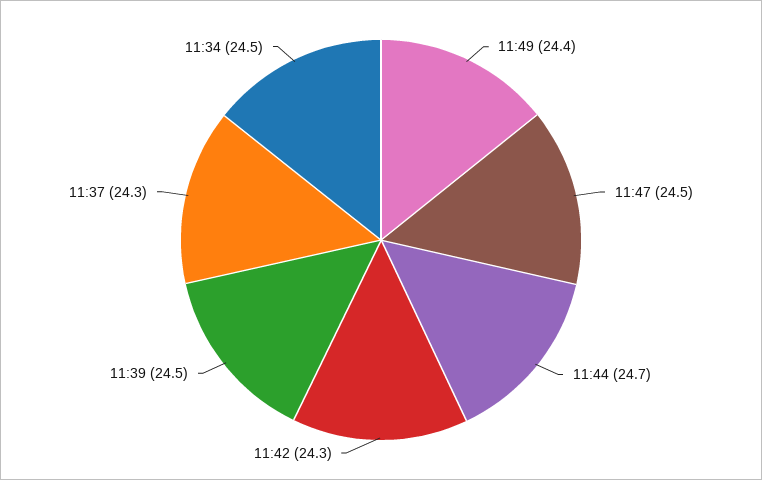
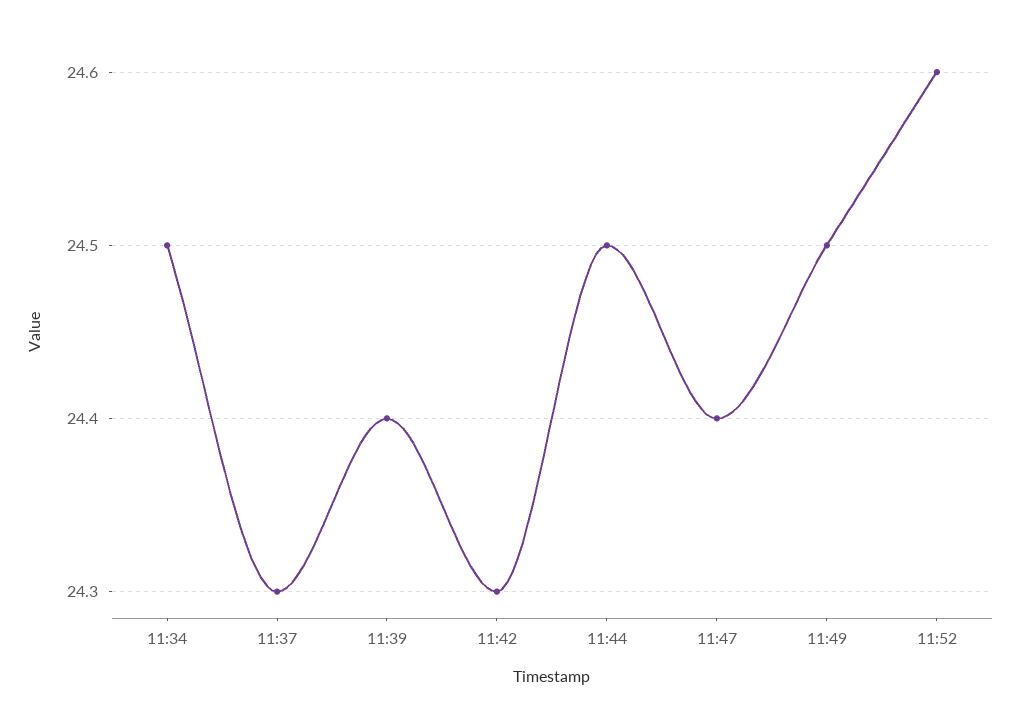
11:49: 24.4 -> 24.5
11:47: 24.5 -> 24.4
11:44: 24.7 -> 24.5
11:39: 24.5 -> 24.4
11:52: none -> 24.6

